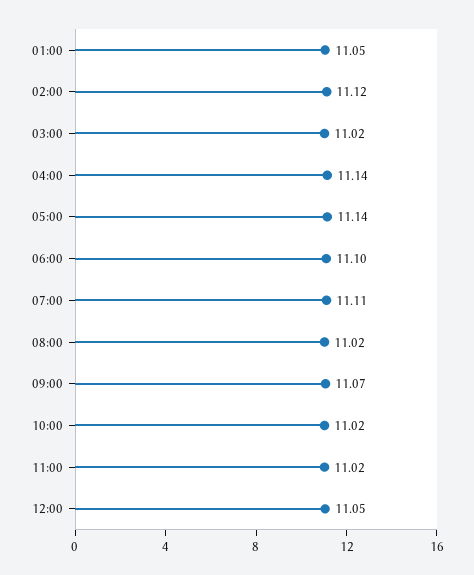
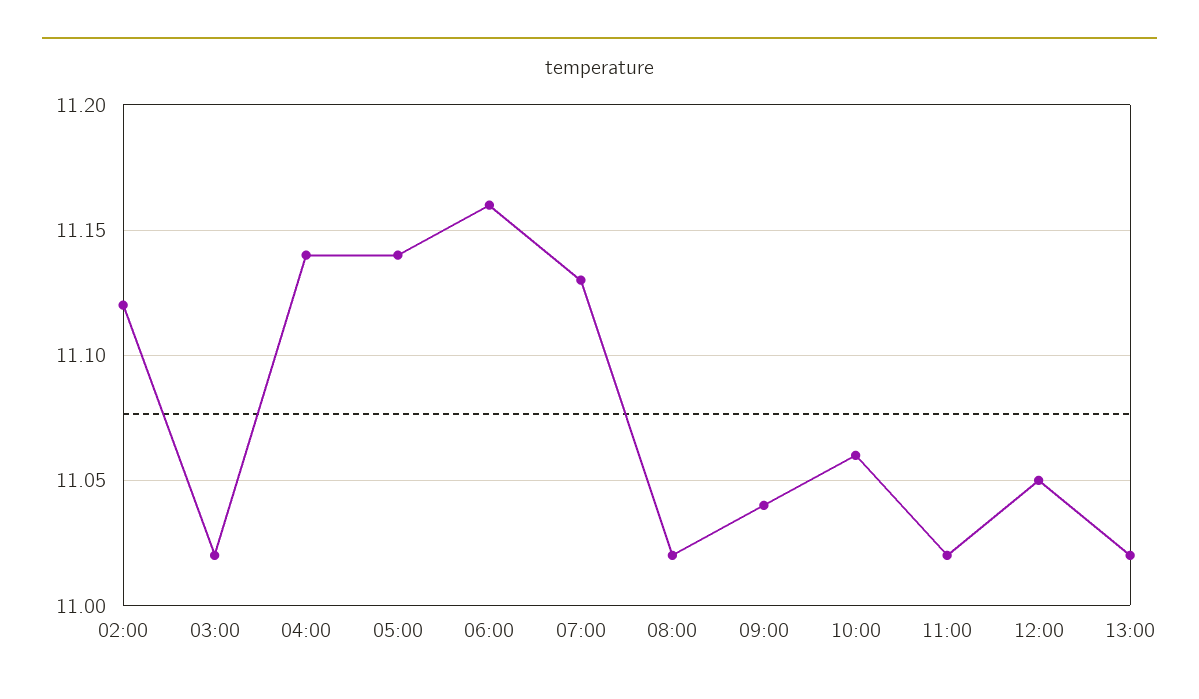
01:00: 11.05 -> none
06:00: 11.1 -> 11.16
07:00: 11.11 -> 11.13
09:00: 11.07 -> 11.04
10:00: 11.02 -> 11.06
13:00: none -> 11.02

